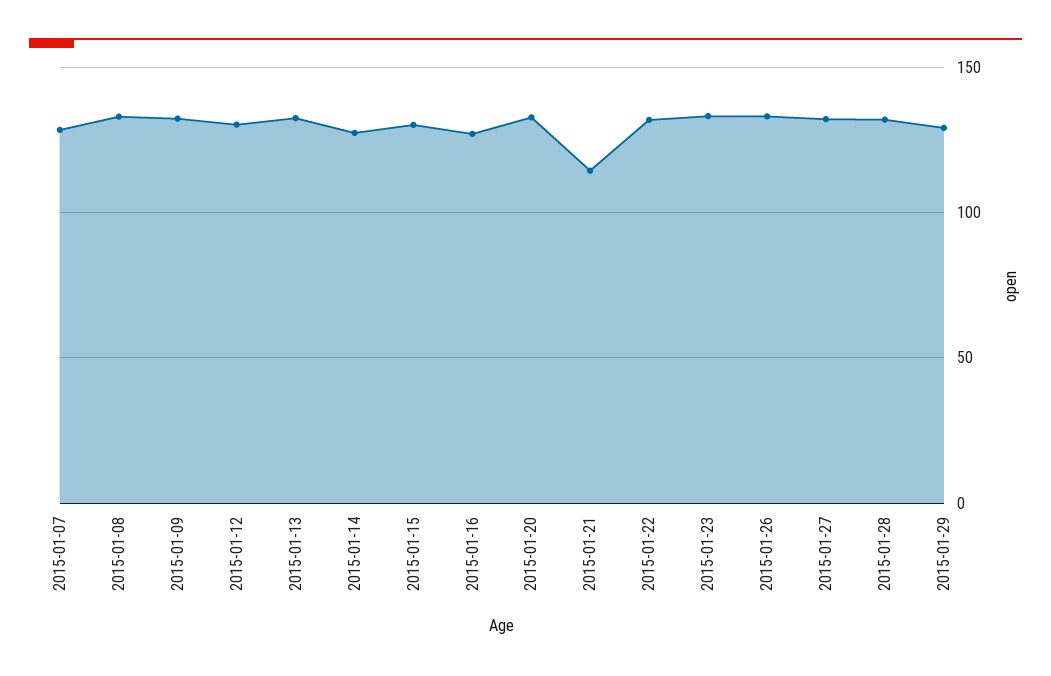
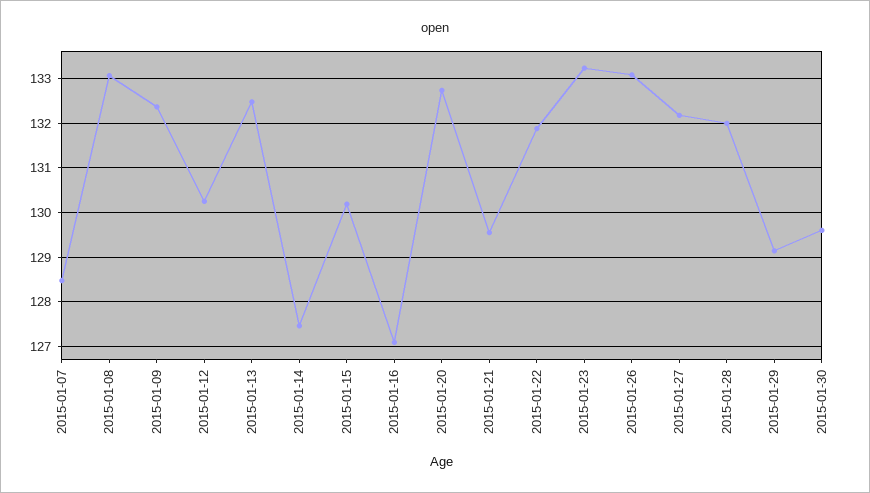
2015-01-21: 115 -> 129.6
2015-01-30: none -> 129.6

